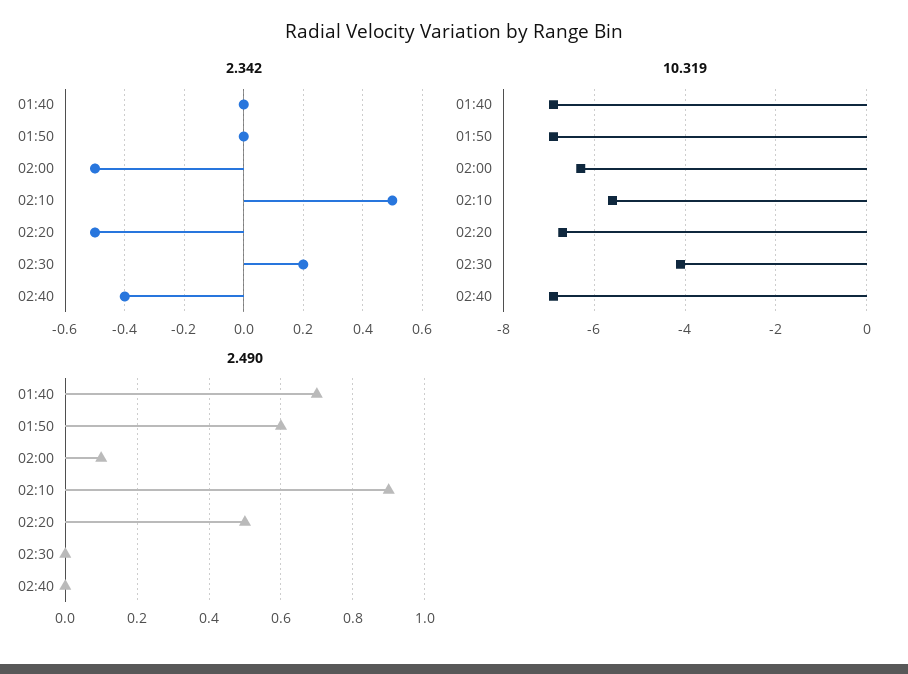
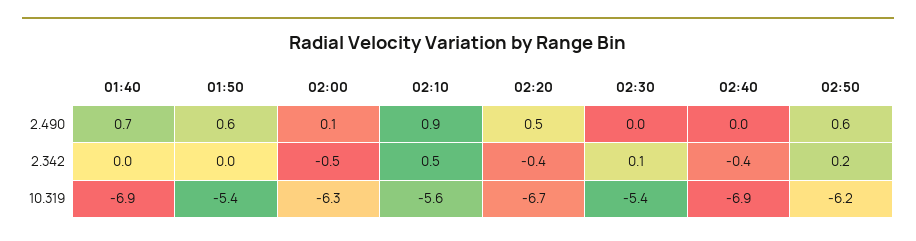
2.342, 02:20: -0.5 -> -0.4
2.342, 02:30: 0.2 -> 0.1
10.319, 01:50: -7 -> -5.4
10.319, 02:30: -4 -> -5.4
2.490, 02:50: none -> 0.6
2.342, 02:50: none -> 0.2
10.319, 02:50: none -> -6.2

